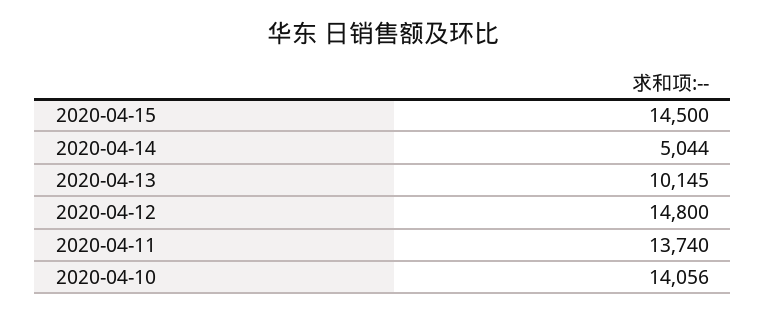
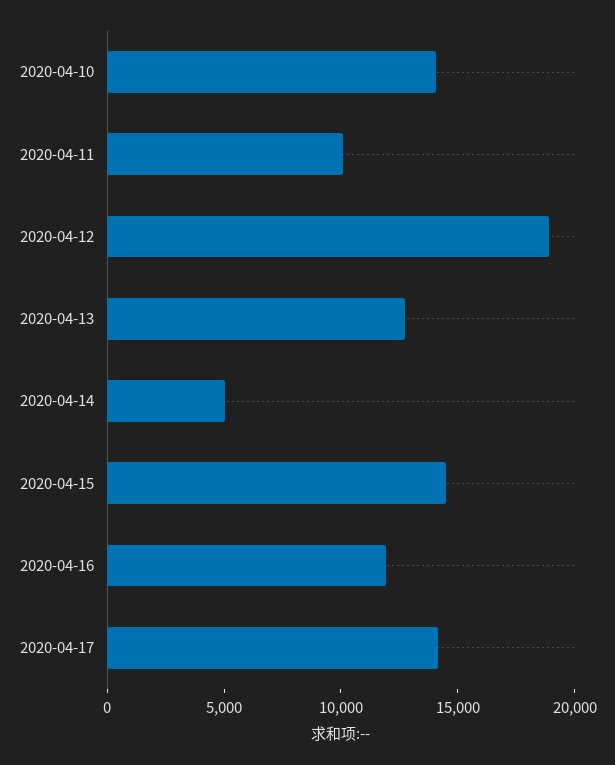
2020-04-13: 10145 -> 13000
2020-04-12: 14800 -> 19000
2020-04-11: 13740 -> 10000
2020-04-16: none -> 12000
2020-04-17: none -> 14000

